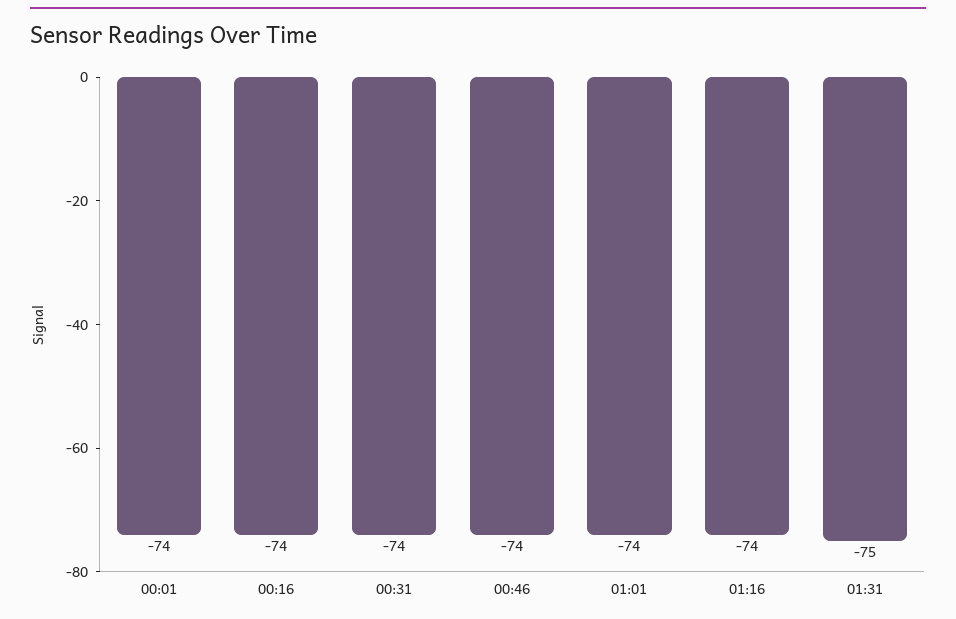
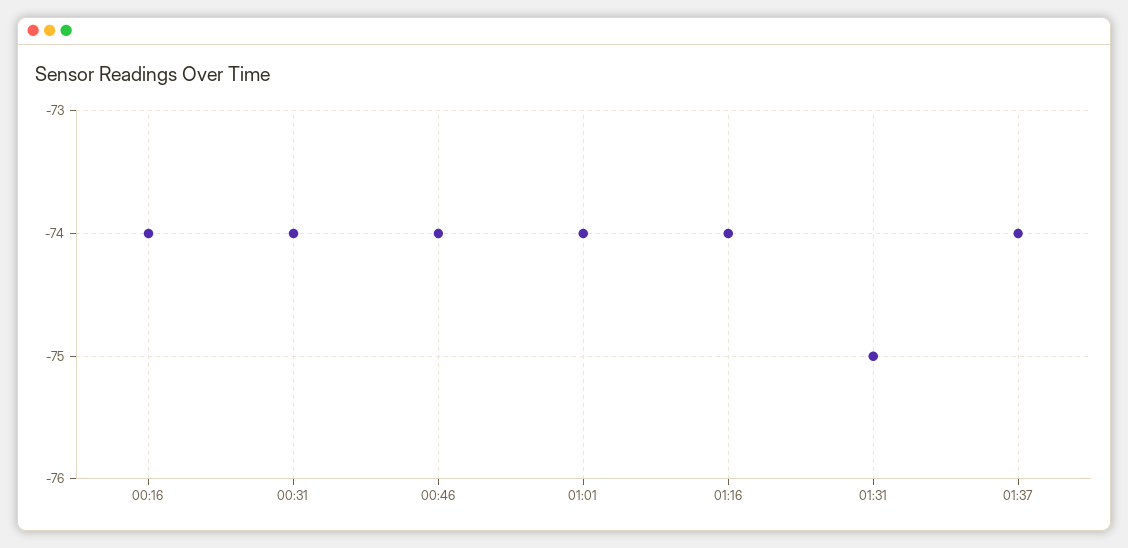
00:01: -74 -> none
01:37: none -> -74

